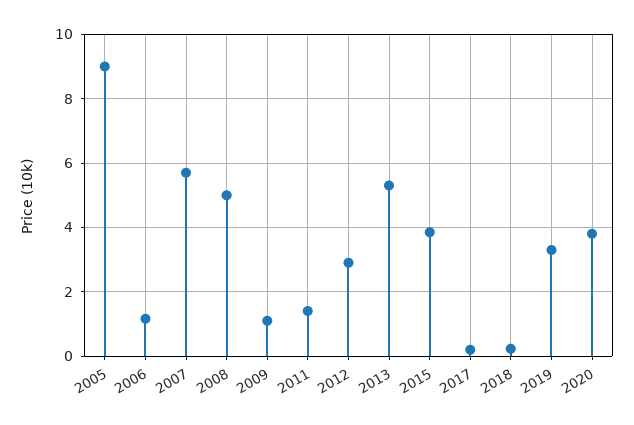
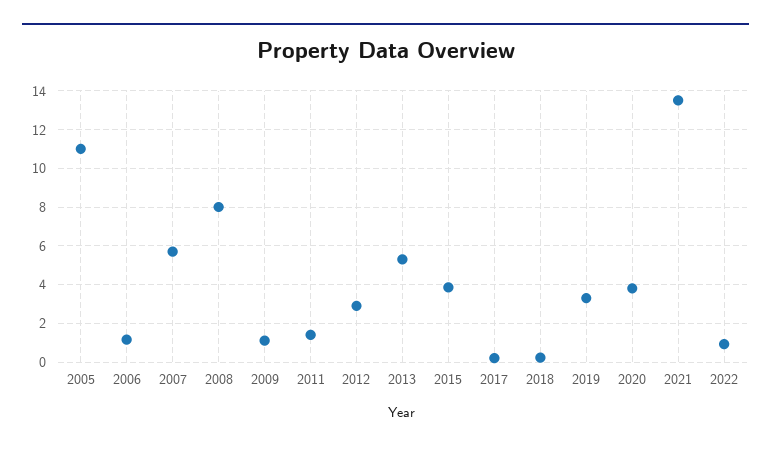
2005: 9 -> 11
2008: 5 -> 8
2021: none -> 13.5
2022: none -> 1

